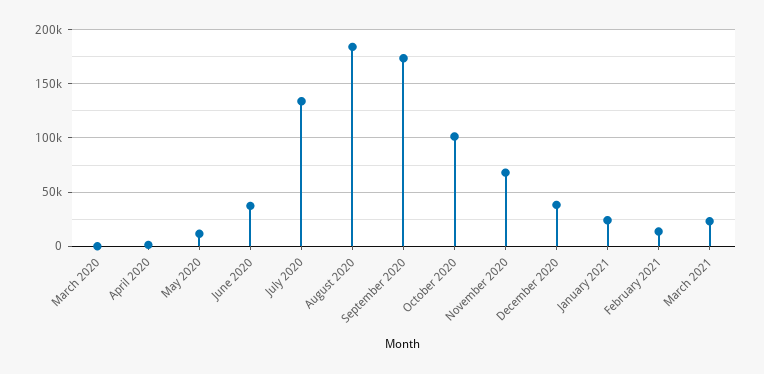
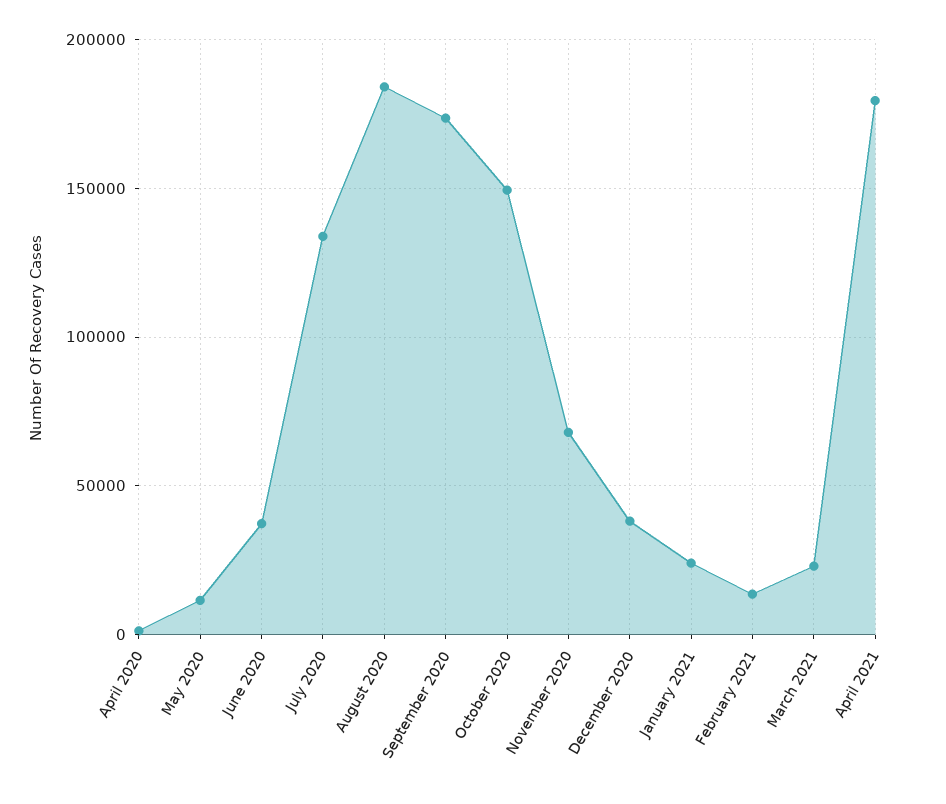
March 2020: 0 -> none
October 2020: 100000 -> 150000
April 2021: none -> 180000

